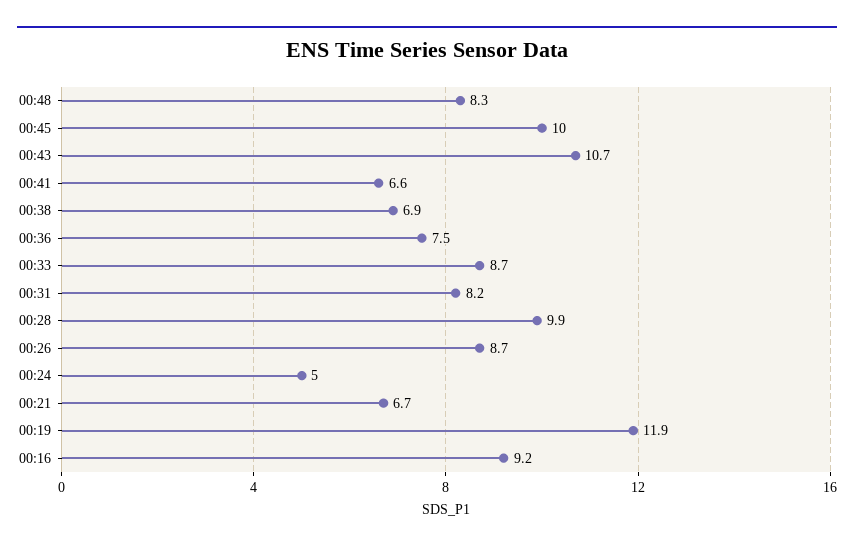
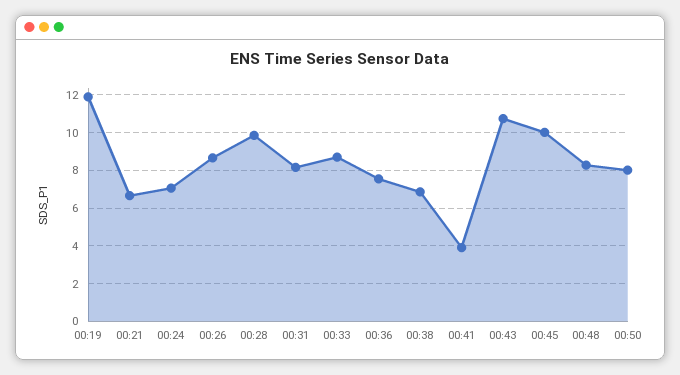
00:41: 6.6 -> 4
00:24: 5 -> 7
00:16: 9.2 -> none
00:50: none -> 8

